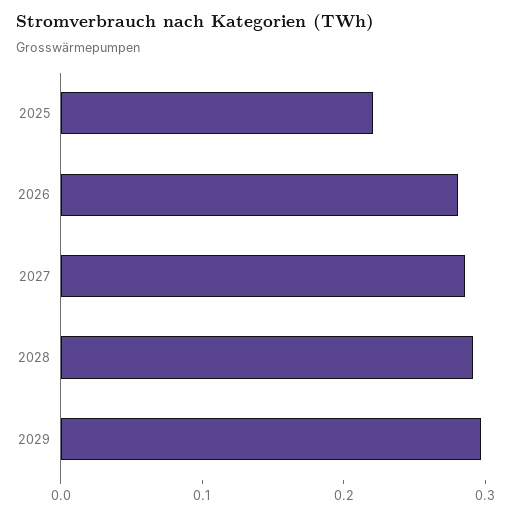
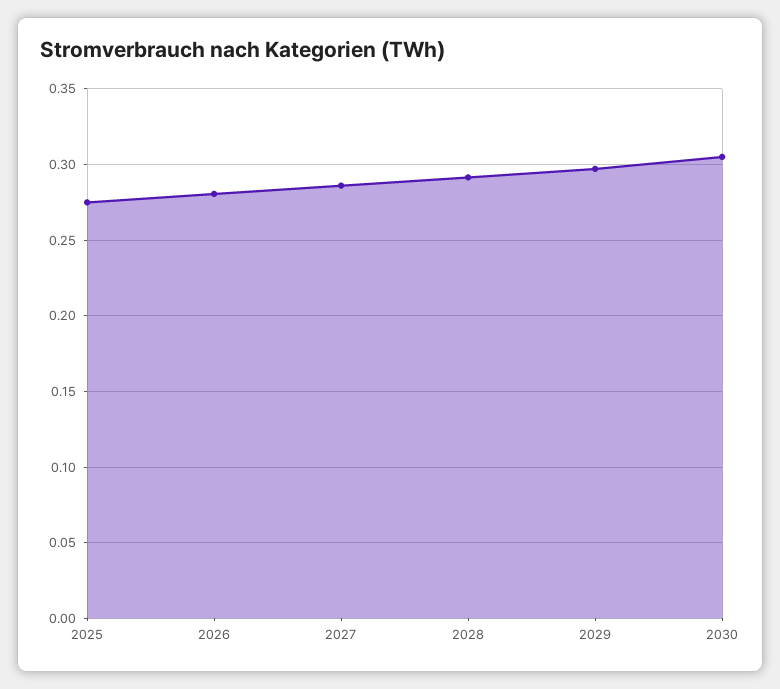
2025: 0.22 -> 0.275
2030: none -> 0.305

